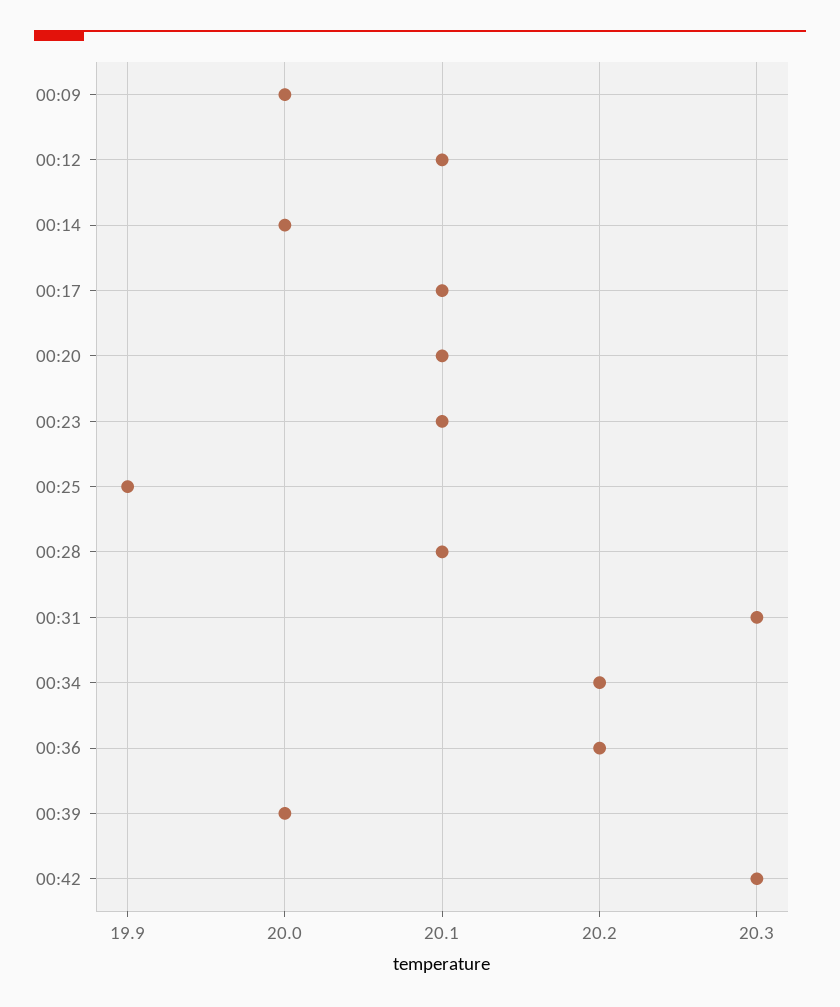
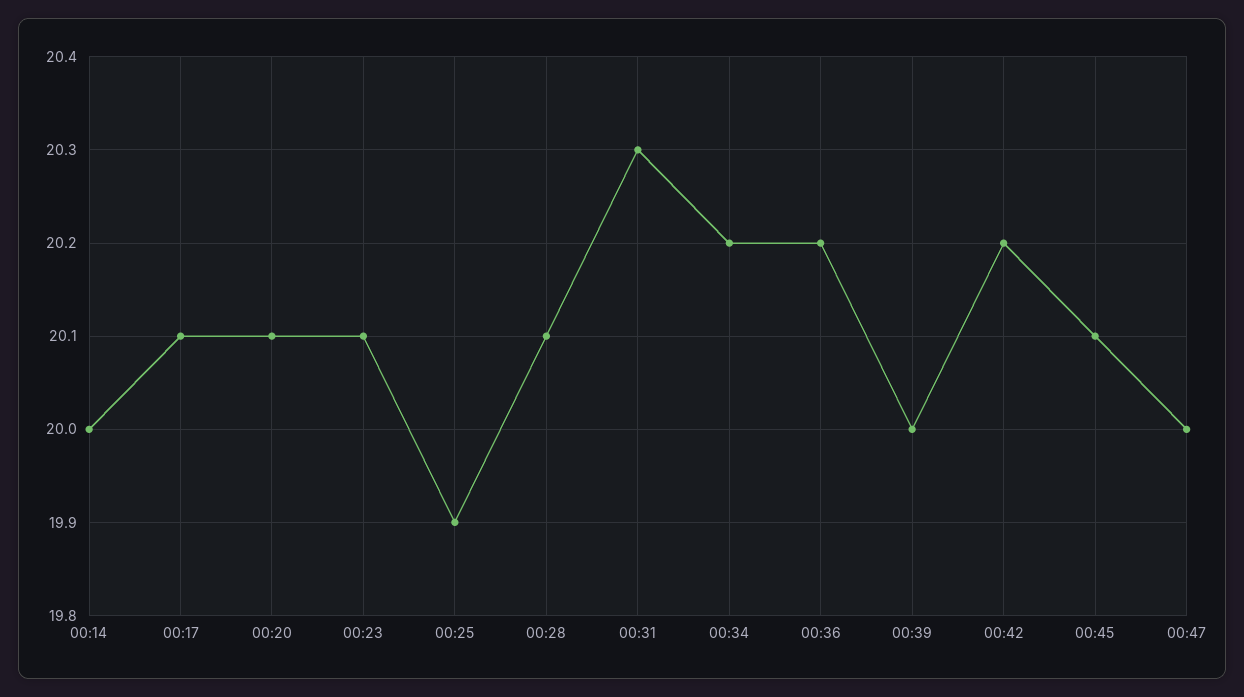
00:09: 20 -> none
00:12: 20.1 -> none
00:42: 20.3 -> 20.2
00:45: none -> 20.1
00:47: none -> 20

